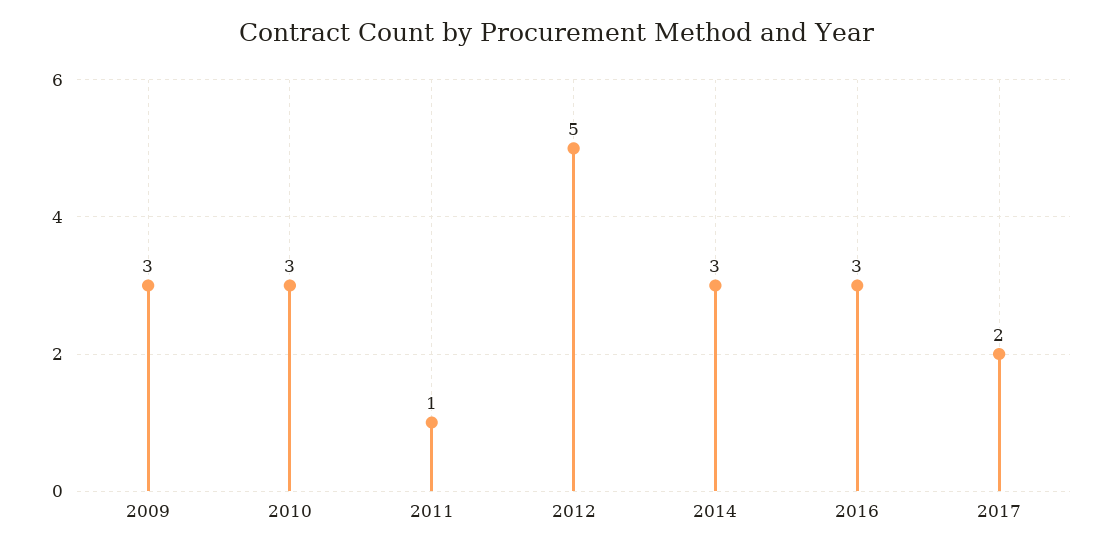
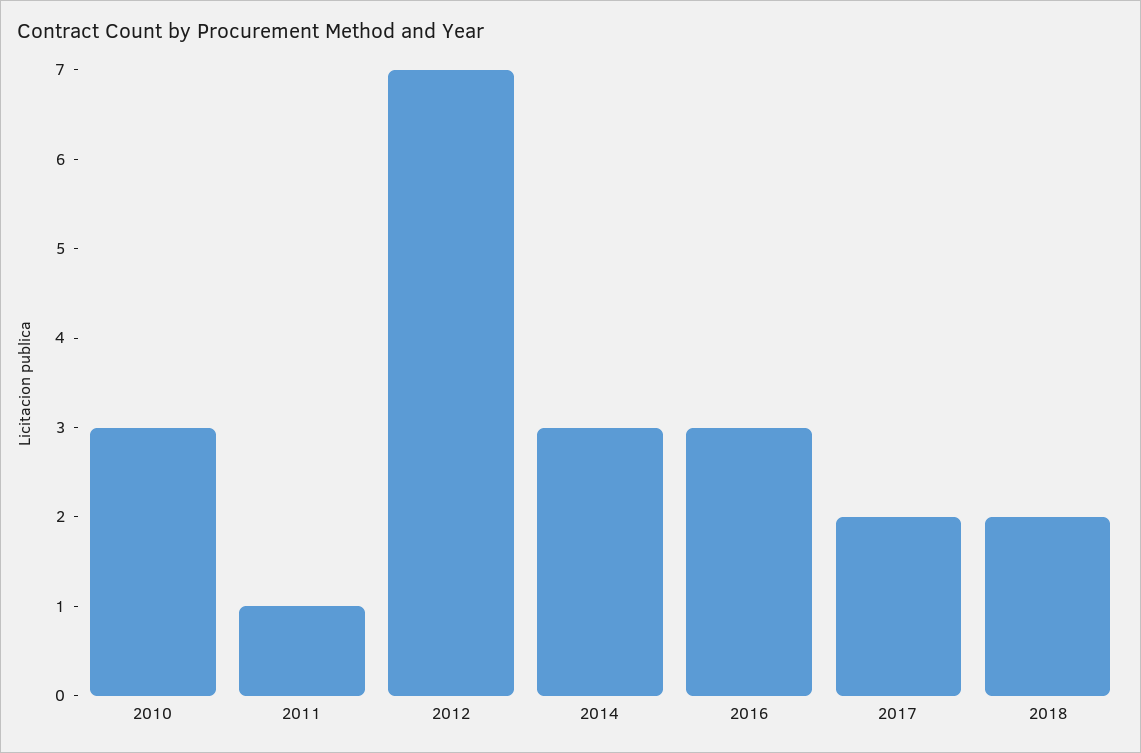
2009: 3 -> none
2012: 5 -> 7
2018: none -> 2

